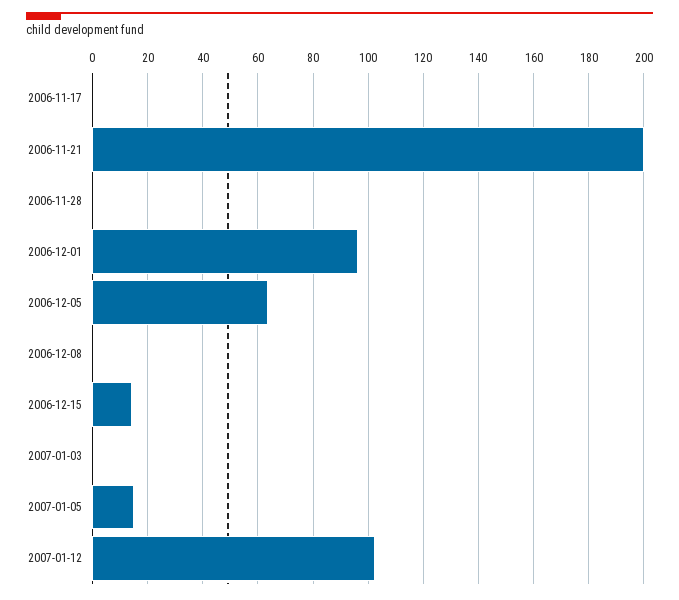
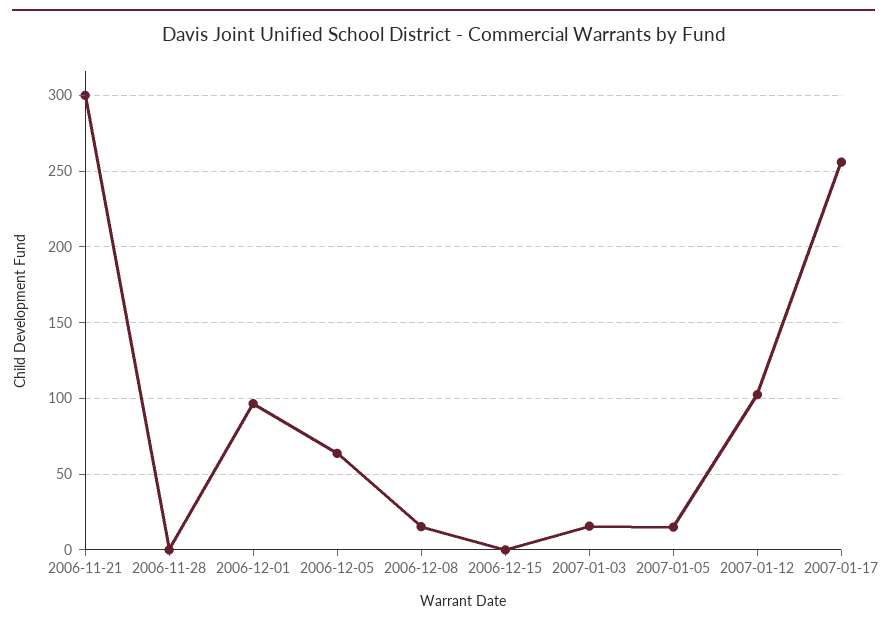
2006-11-17: 0 -> none
2006-11-21: 200 -> 300
2006-12-08: 0 -> 15
2006-12-15: 15 -> 0
2007-01-03: 0 -> 15
2007-01-17: none -> 255

